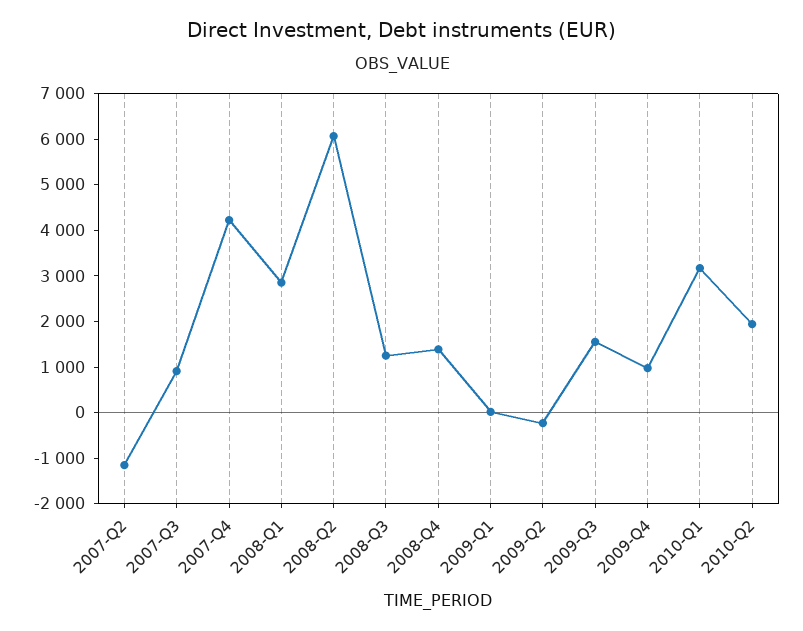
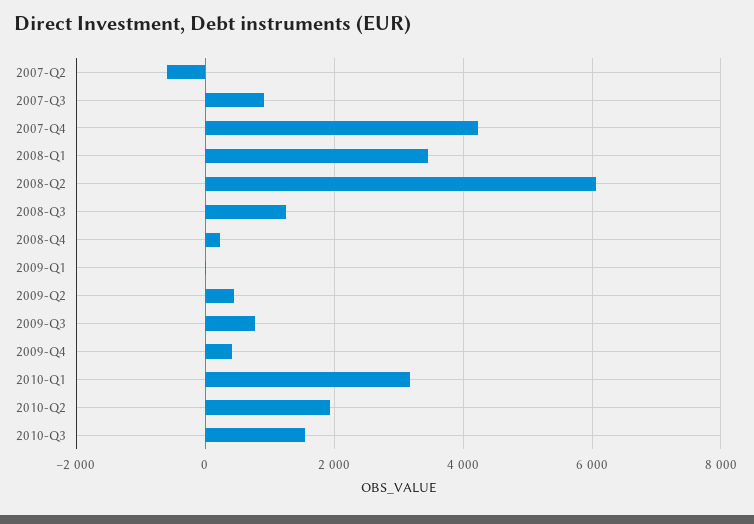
2007-Q2: -1200 -> -600
2008-Q1: 2800 -> 3400
2008-Q4: 1400 -> 200
2009-Q2: -200 -> 400
2009-Q3: 1600 -> 800
2009-Q4: 1000 -> 400
2010-Q3: none -> 1600

